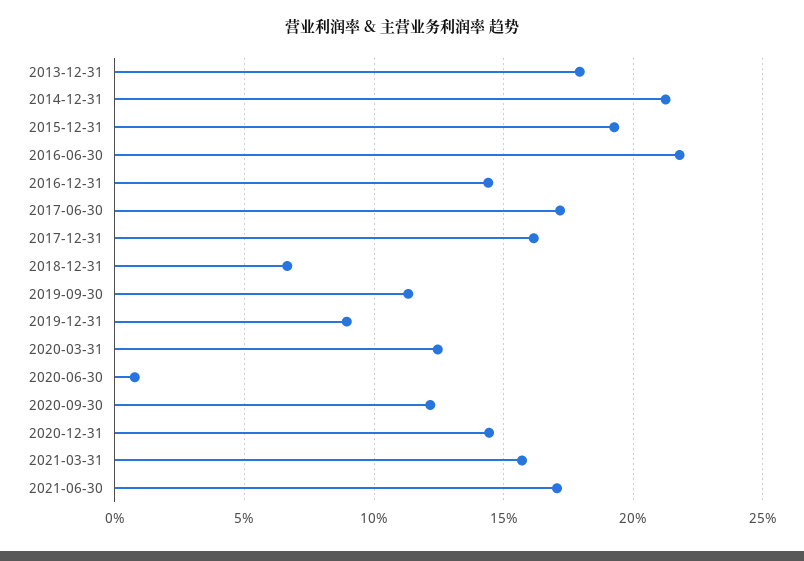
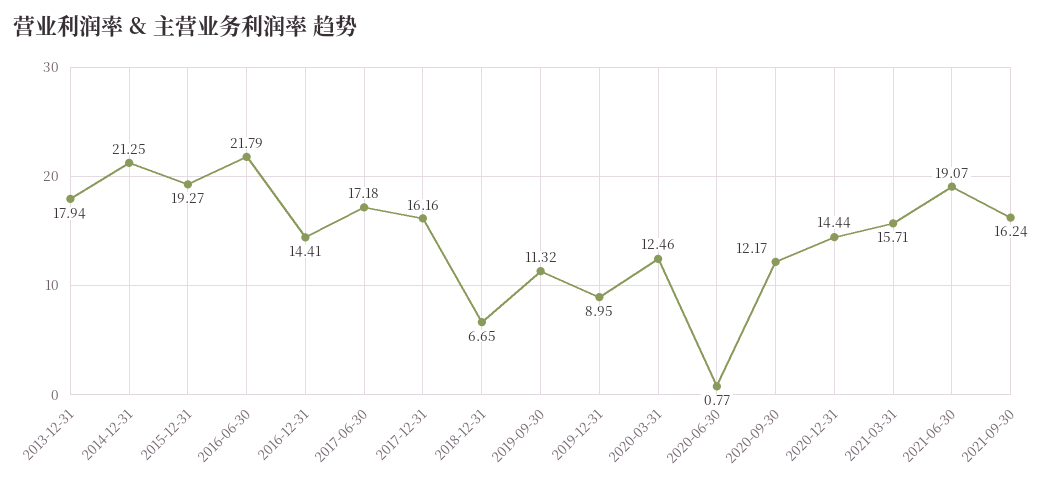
2021-06-30: 17 -> 19.07
2021-09-30: none -> 16.24

